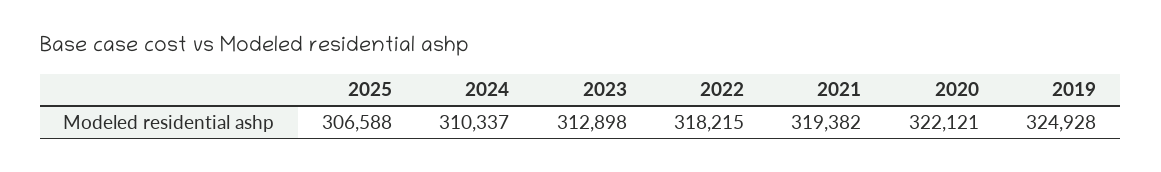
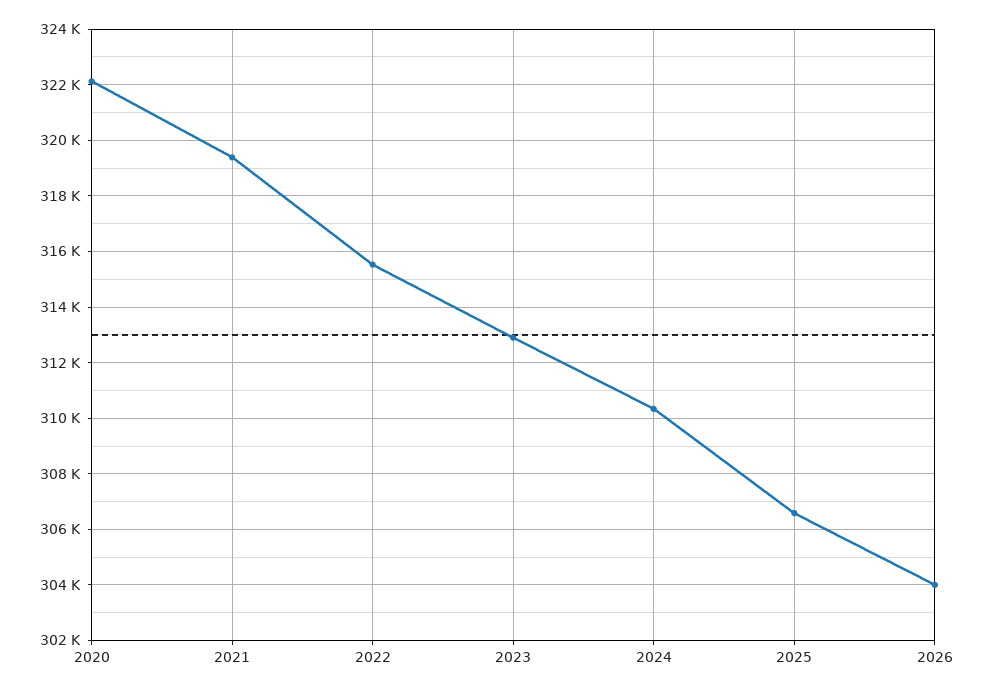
2022: 318215 -> 315500
2019: 324928 -> none
2026: none -> 304000

